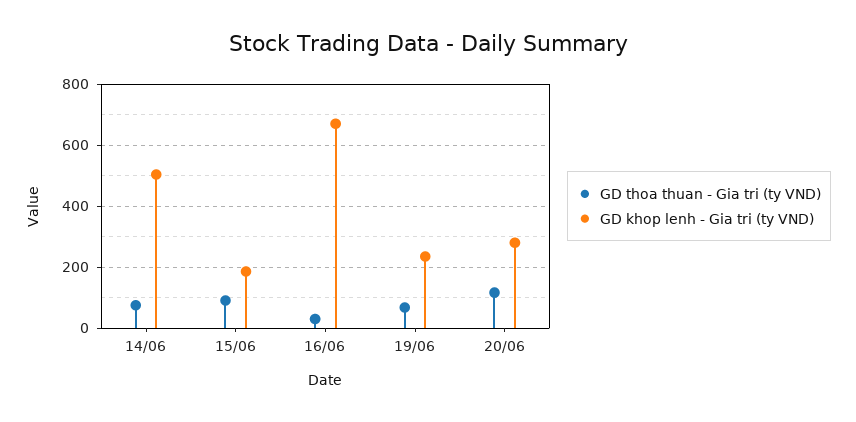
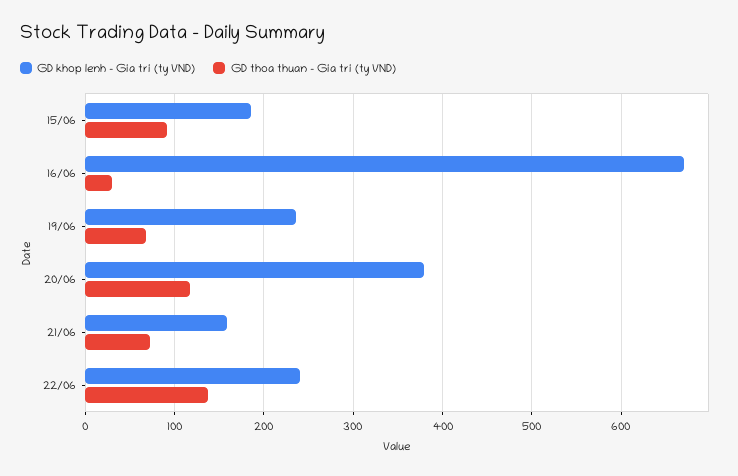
GD thoa thuan - Gia tri (ty VND), 14/06: 80 -> none
GD khop lenh - Gia tri (ty VND), 14/06: 500 -> none
GD khop lenh - Gia tri (ty VND), 20/06: 280 -> 380
GD khop lenh - Gia tri (ty VND), 21/06: none -> 160
GD thoa thuan - Gia tri (ty VND), 21/06: none -> 70
GD khop lenh - Gia tri (ty VND), 22/06: none -> 240
GD thoa thuan - Gia tri (ty VND), 22/06: none -> 140

